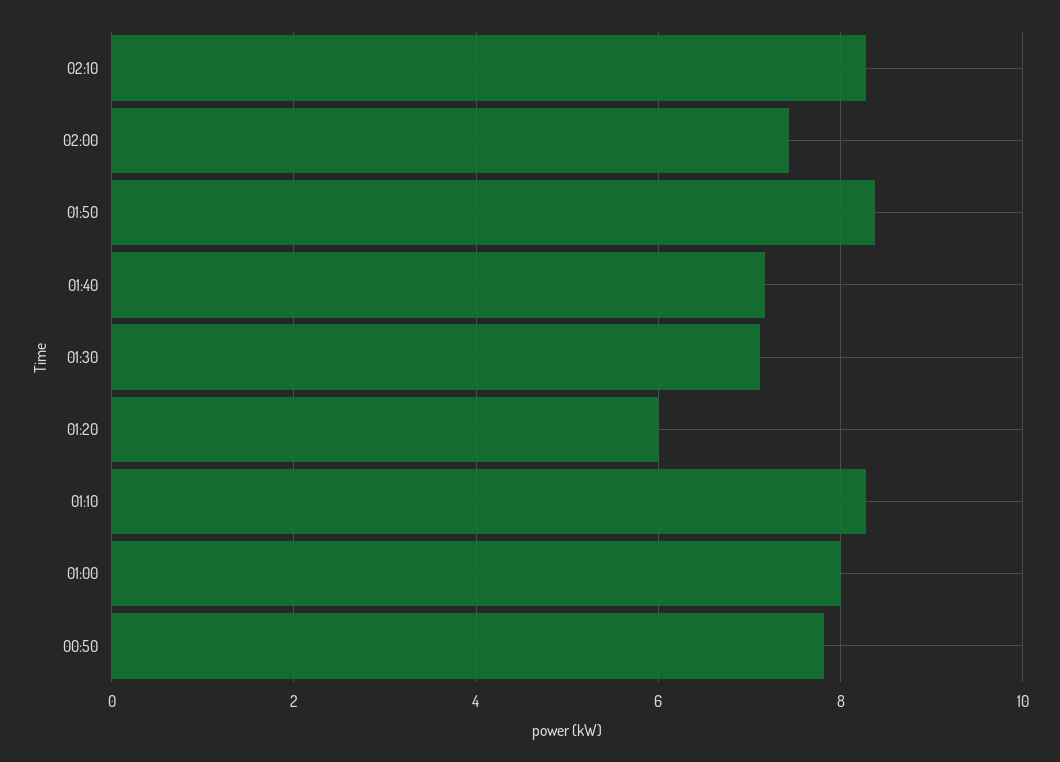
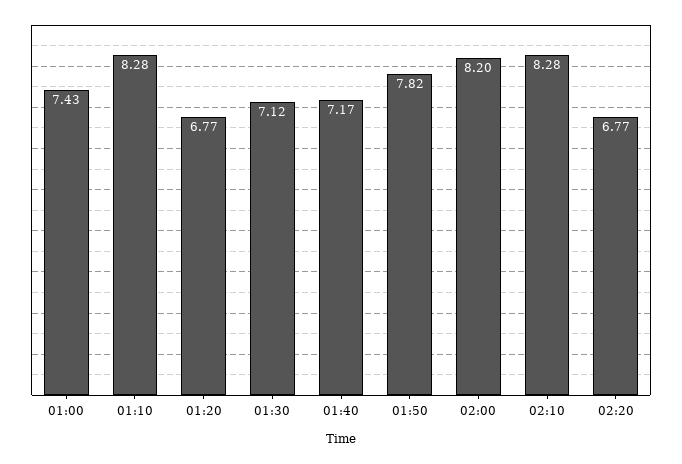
02:00: 7.4 -> 8.2
01:50: 8.4 -> 7.82
01:20: 6 -> 6.77
01:00: 8 -> 7.43
00:50: 7.8 -> none
02:20: none -> 6.77

